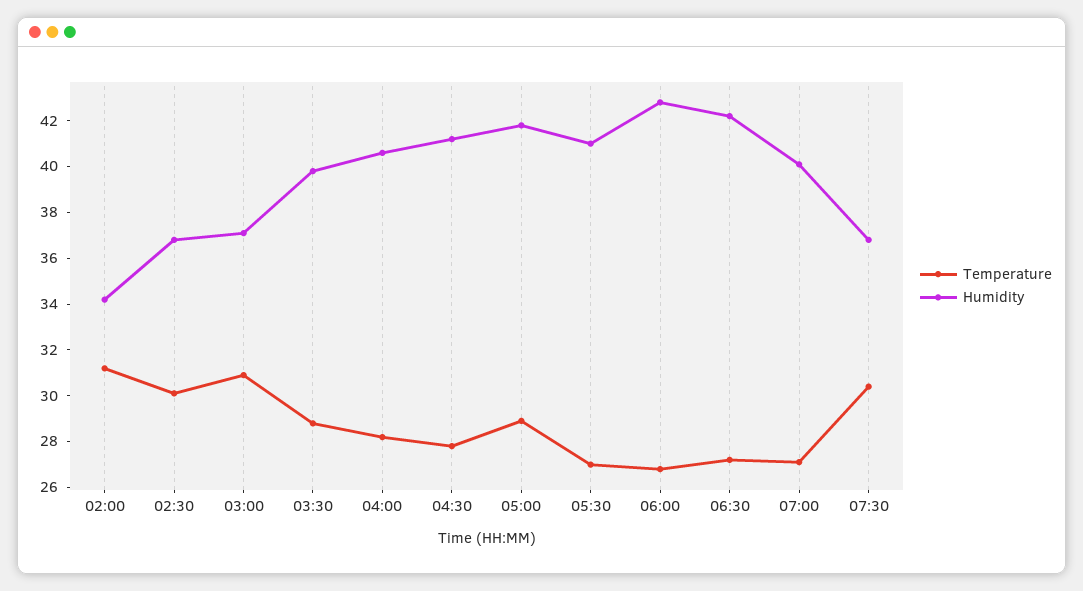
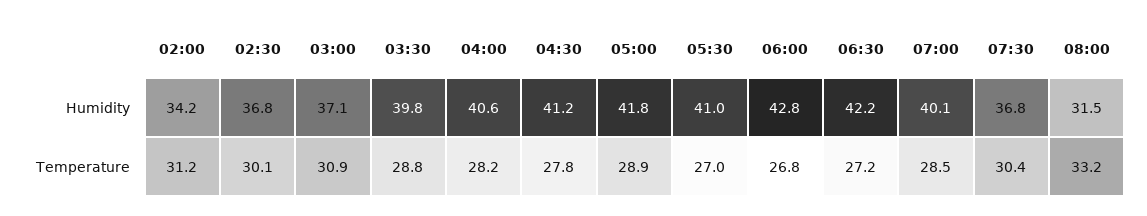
Temperature, 07:00: 27 -> 28.5
Humidity, 08:00: none -> 31.5
Temperature, 08:00: none -> 33.2

